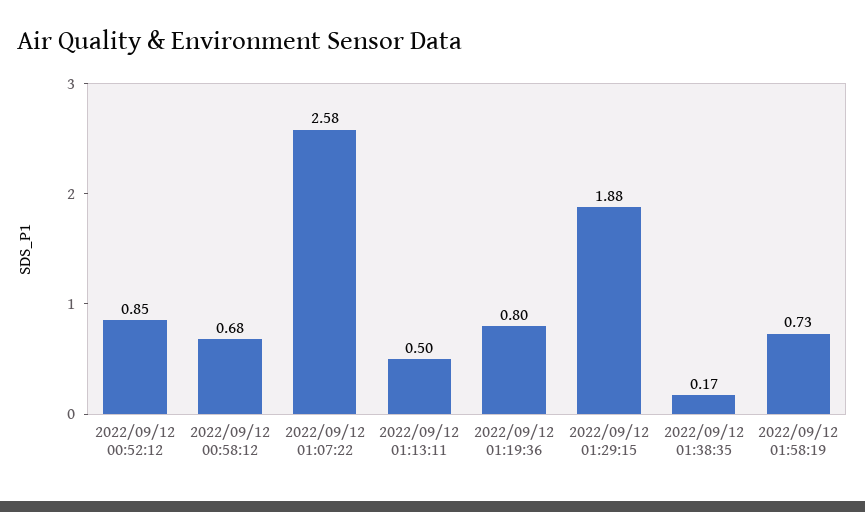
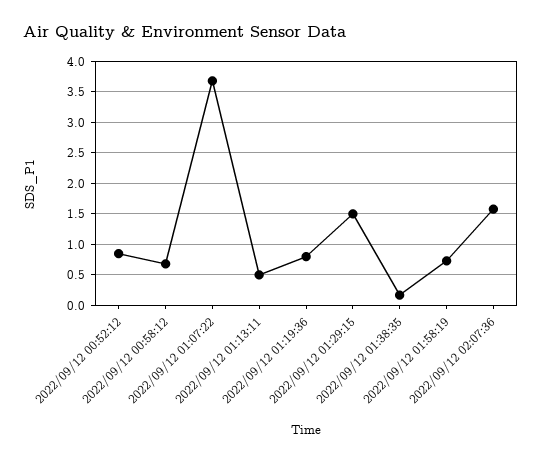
2022/09/12 01:07:22: 2.58 -> 3.7
2022/09/12 01:29:15: 1.88 -> 1.5
2022/09/12 02:07:36: none -> 1.6

